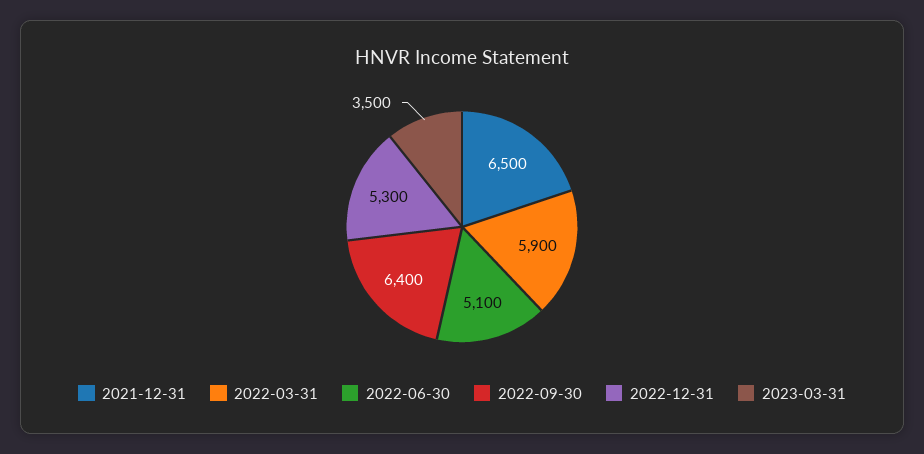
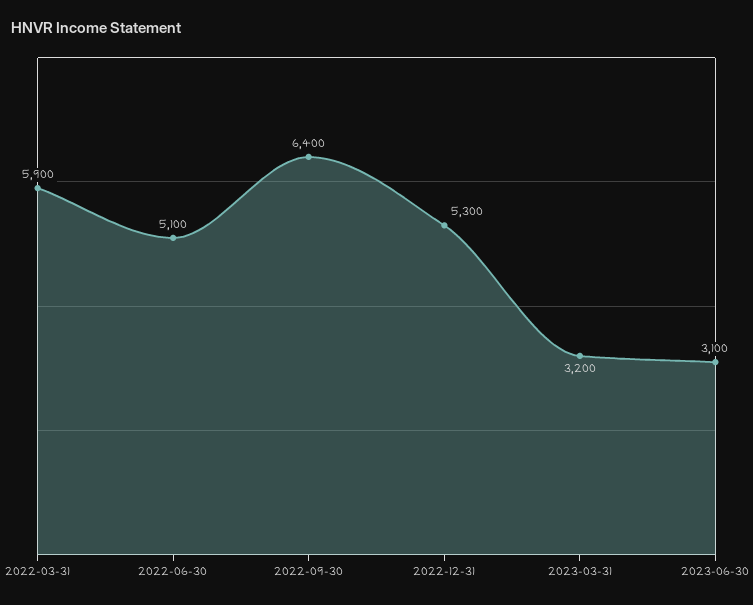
2021-12-31: 6500 -> none
2023-03-31: 3500 -> 3200
2023-06-30: none -> 3100

